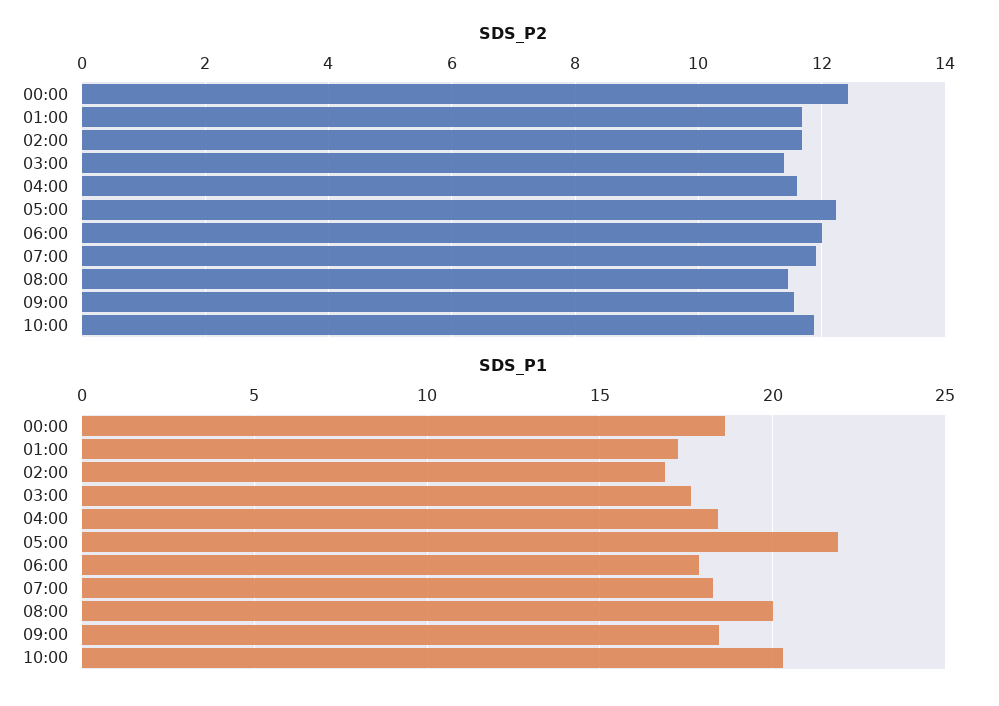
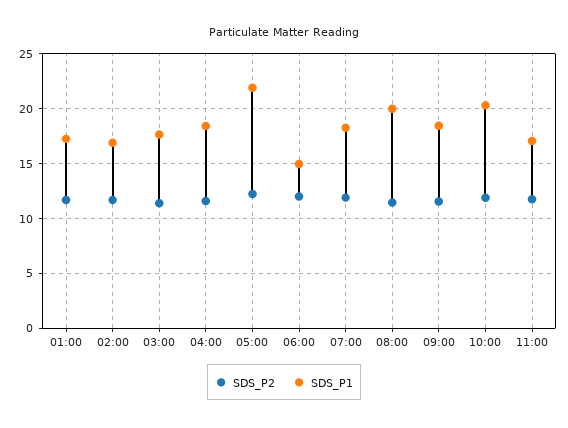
SDS_P2, 00:00: 12.4 -> none
SDS_P1, 00:00: 18.5 -> none
SDS_P1, 06:00: 18 -> 15
SDS_P2, 11:00: none -> 12
SDS_P1, 11:00: none -> 17

